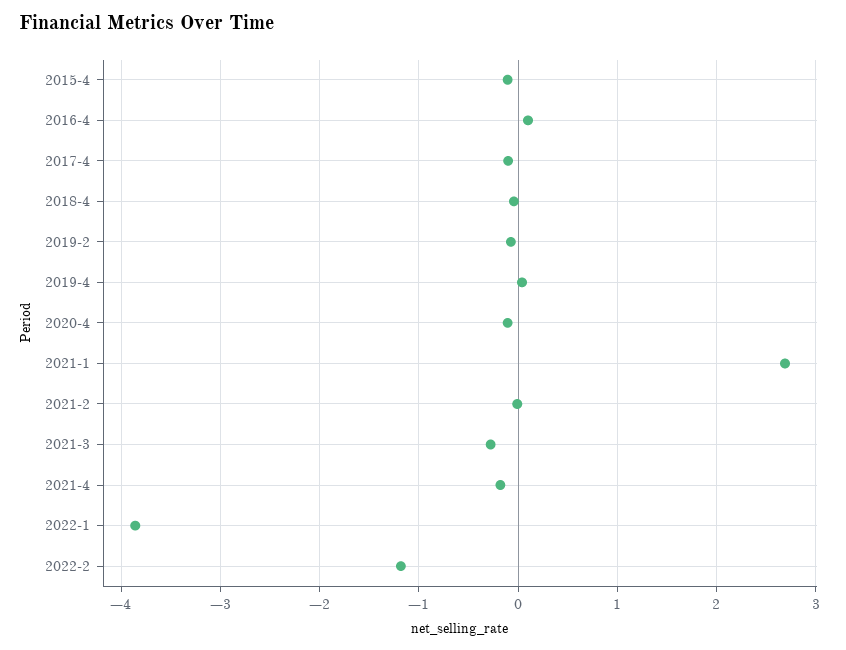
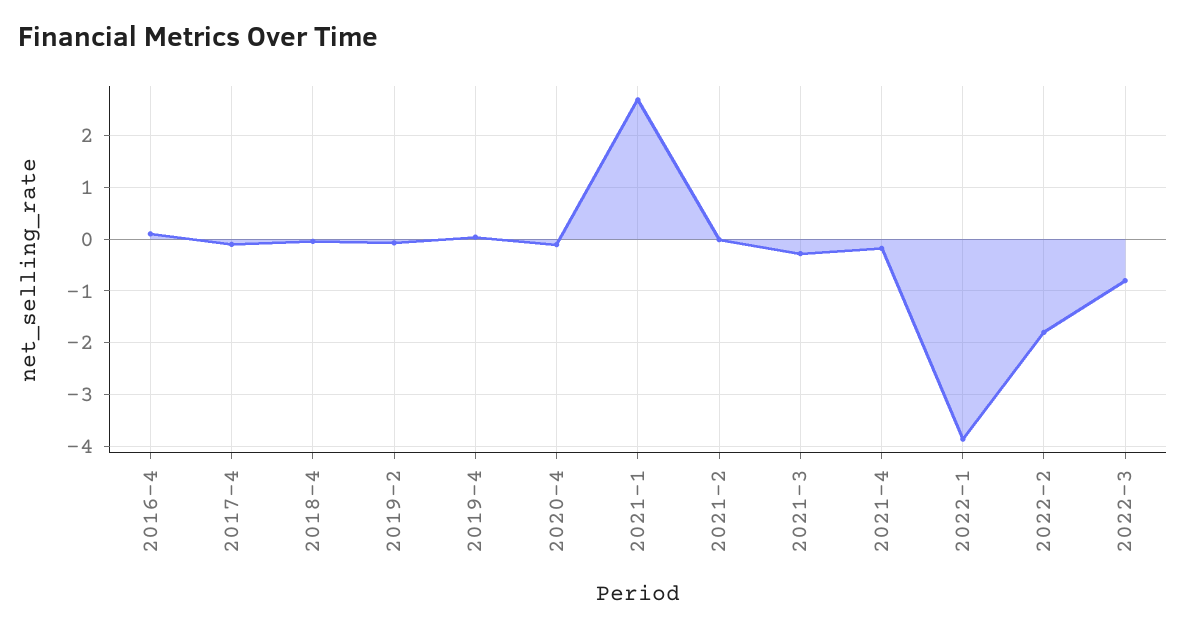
2015-4: -0.1 -> none
2022-2: -1.2 -> -1.8
2022-3: none -> -0.8

